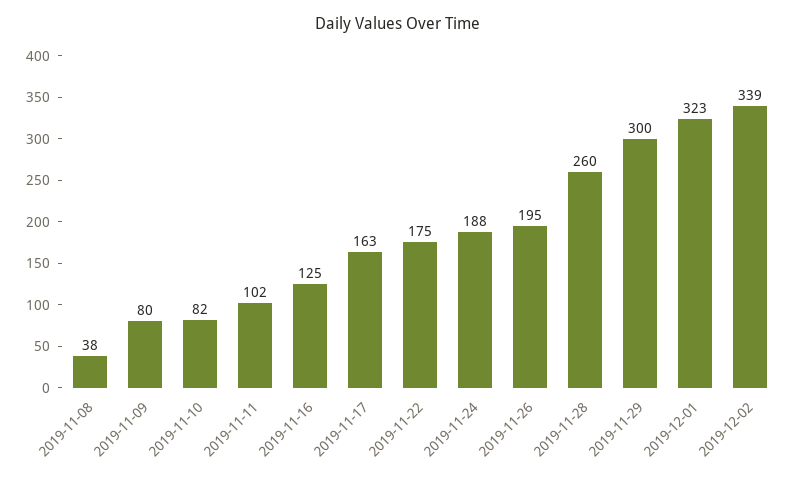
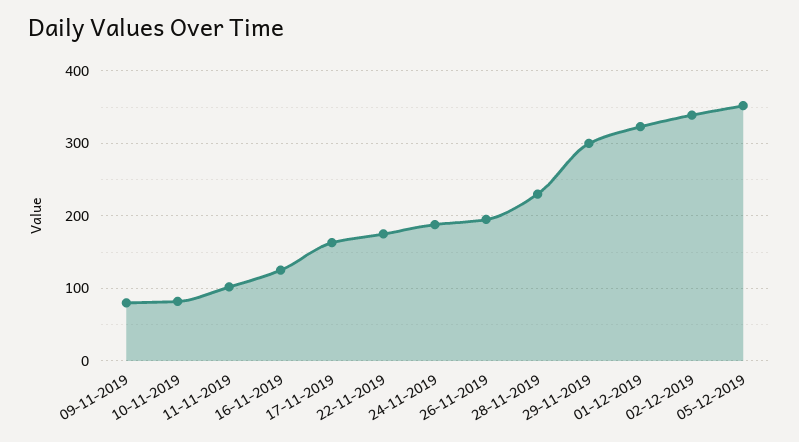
2019-11-08: 38 -> none
2019-11-28: 260 -> 230
05-12-2019: none -> 350

